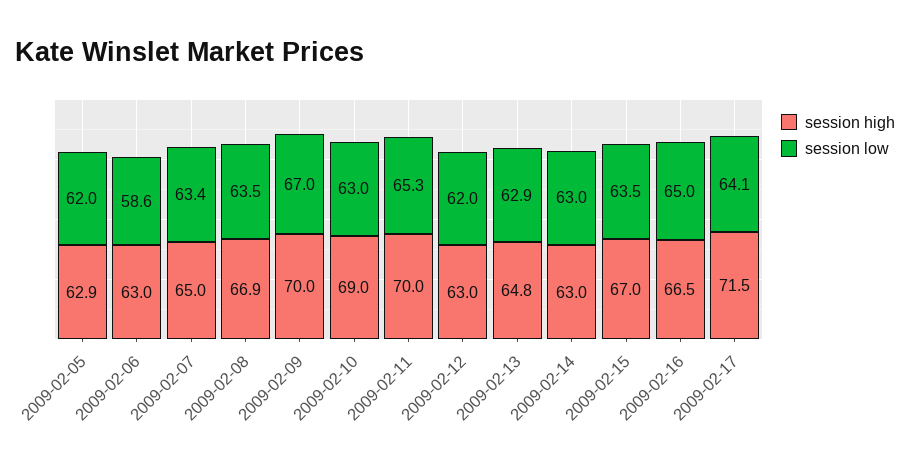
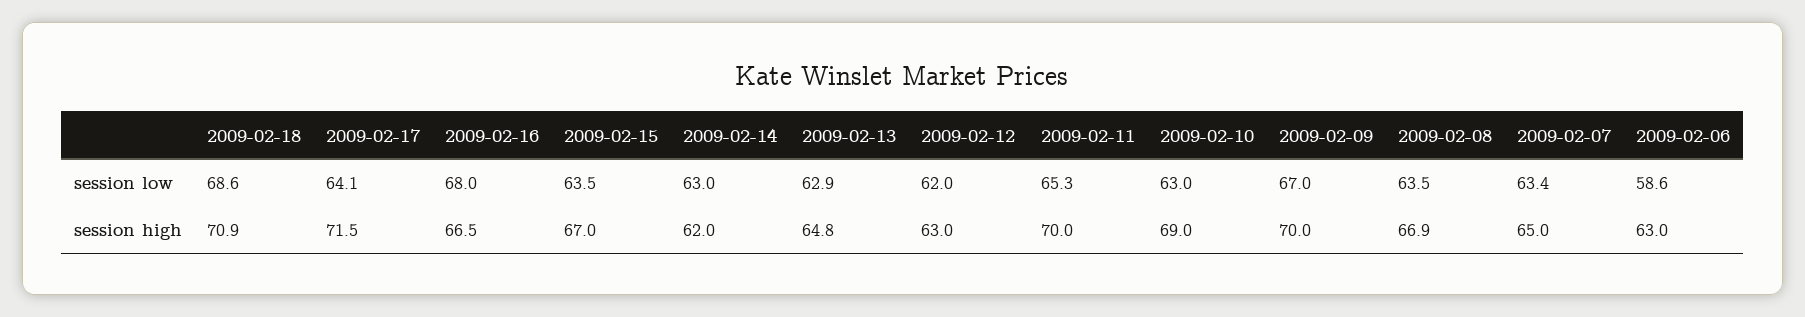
session high, 2009-02-05: 62.9 -> none
session low, 2009-02-05: 62 -> none
session high, 2009-02-14: 63 -> 62
session low, 2009-02-16: 65 -> 68
session low, 2009-02-18: none -> 68.6
session high, 2009-02-18: none -> 70.9

